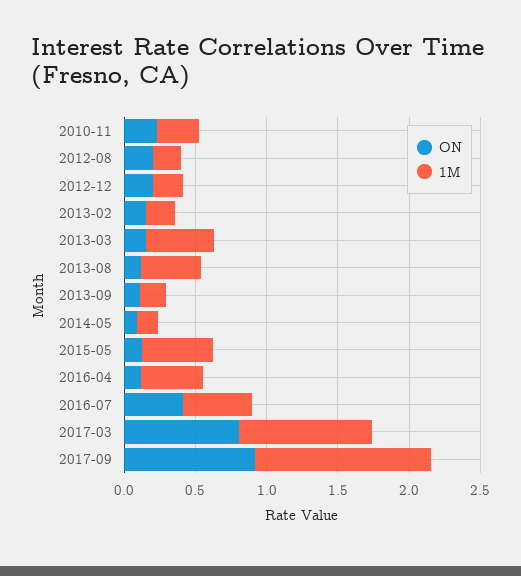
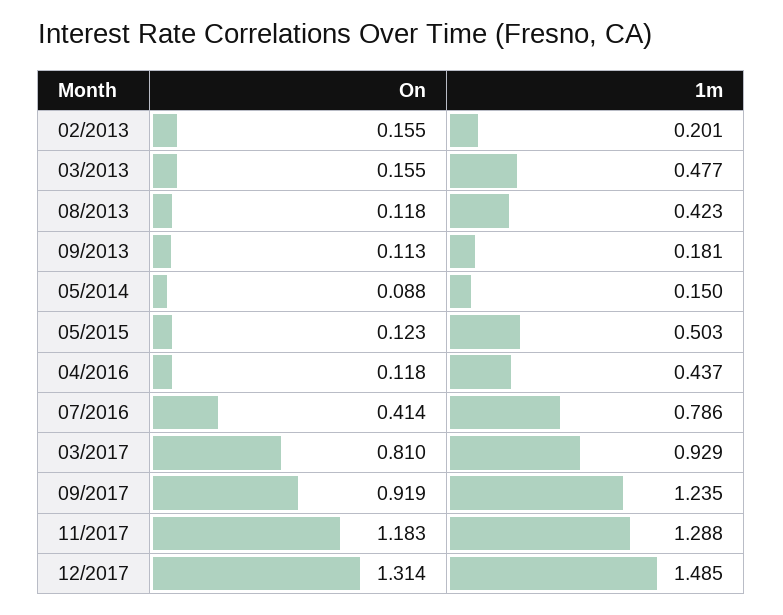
ON, 2010-11: 0.2 -> none
1M, 2010-11: 0.3 -> none
ON, 2012-08: 0.2 -> none
1M, 2012-08: 0.2 -> none
ON, 2012-12: 0.2 -> none
1M, 2012-12: 0.2 -> none
1M, 2016-07: 0.5 -> 0.786
ON, 11/2017: none -> 1.183
1M, 11/2017: none -> 1.288
ON, 12/2017: none -> 1.314
1M, 12/2017: none -> 1.485

